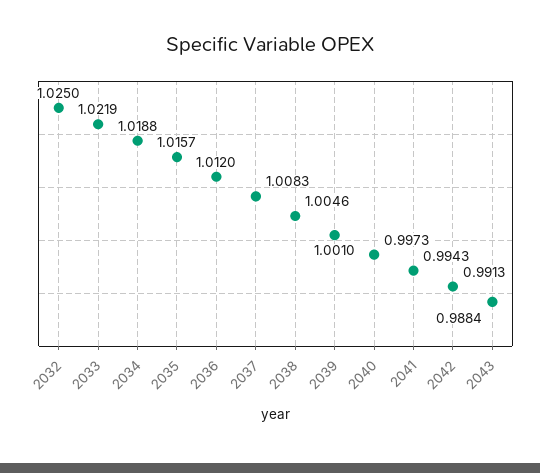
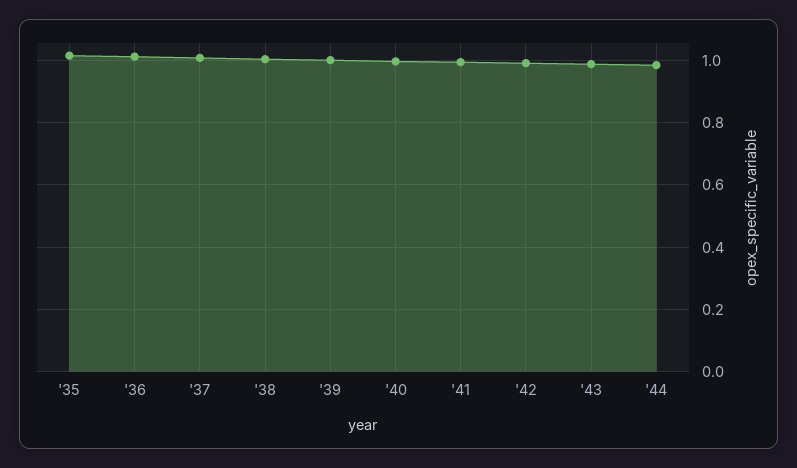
2032: 1.025 -> none
2033: 1.0219 -> none
2034: 1.0188 -> none
'44: none -> 0.98

